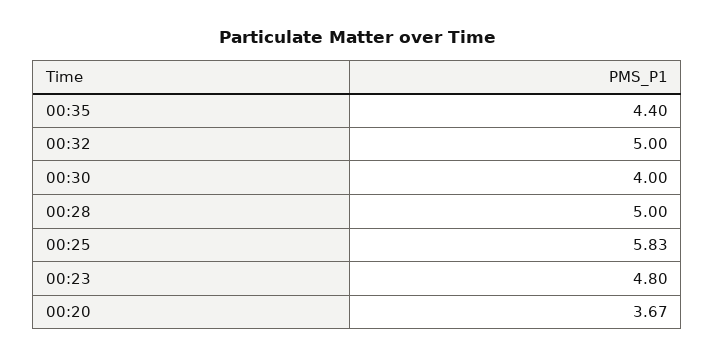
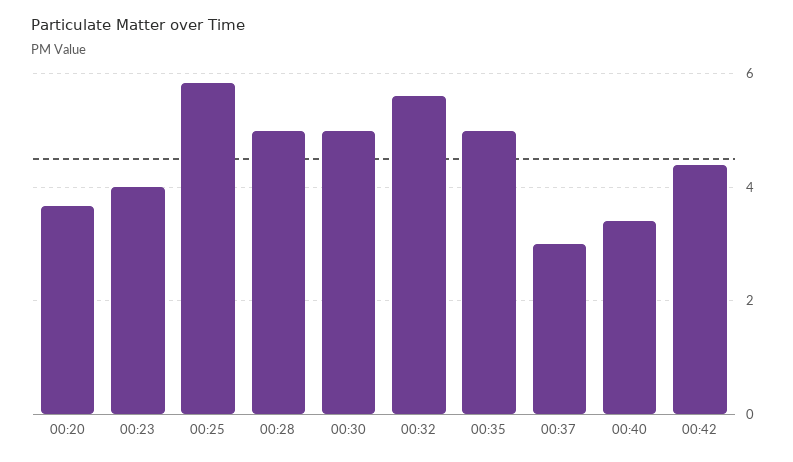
00:35: 4.4 -> 5
00:32: 5 -> 5.6
00:30: 4 -> 5
00:23: 4.8 -> 4
00:37: none -> 3
00:40: none -> 3.4
00:42: none -> 4.4

